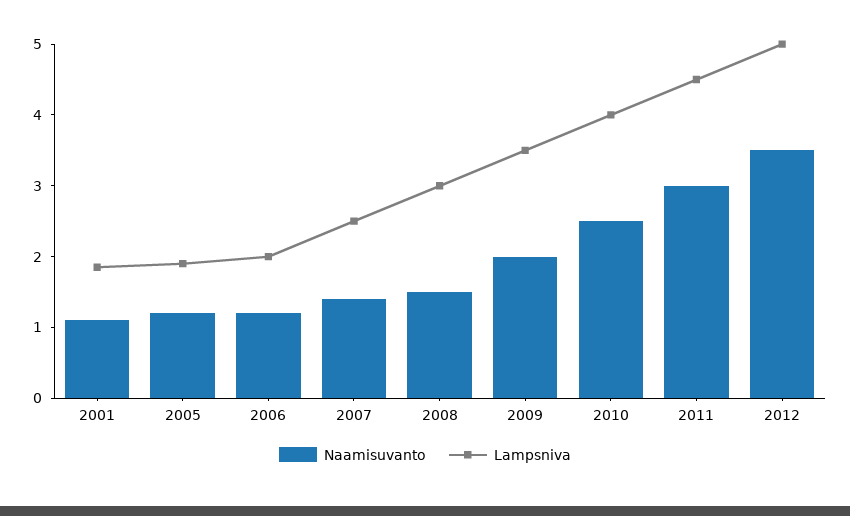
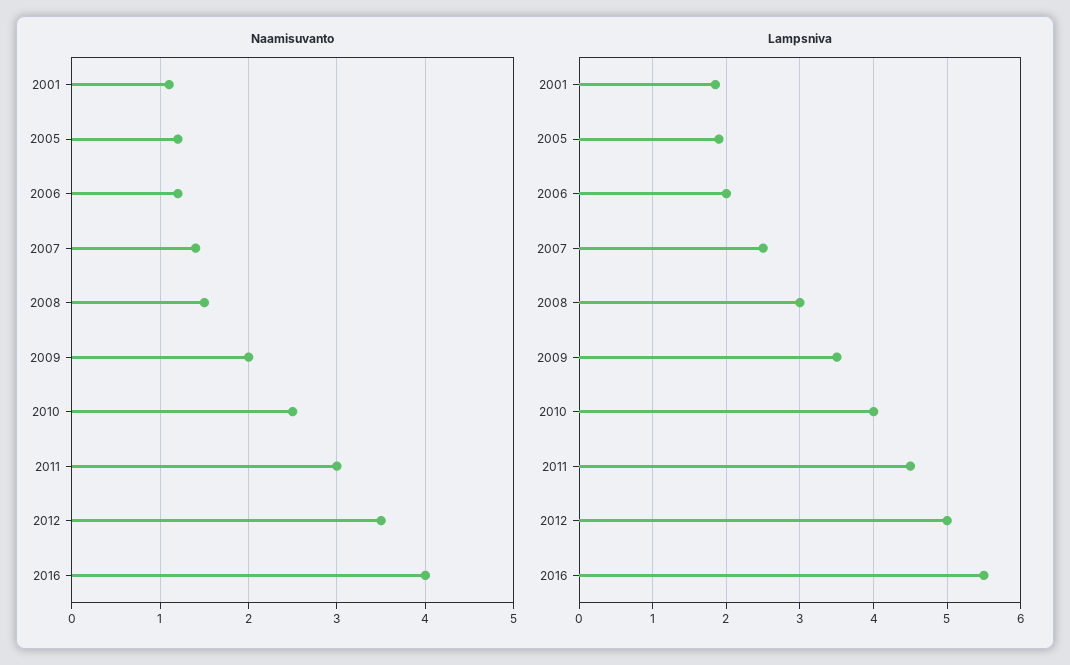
Naamisuvanto, 2016: none -> 4
Lampsniva, 2016: none -> 5.5

